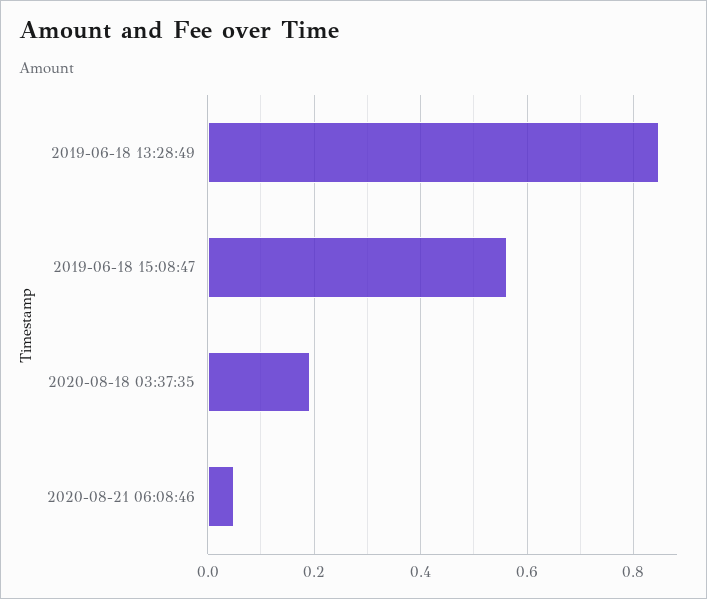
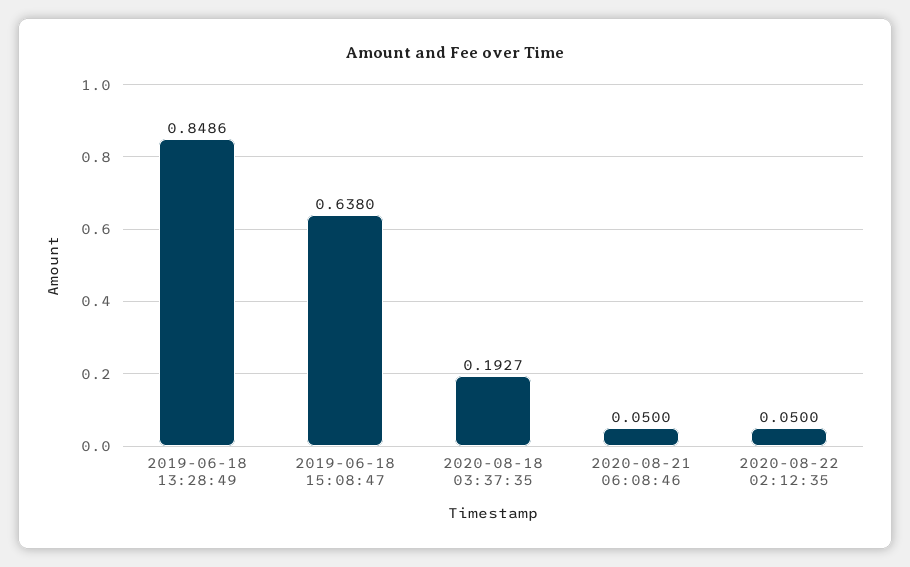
2019-06-18 15:08:47: 0.56 -> 0.638
2020-08-22 02:12:35: none -> 0.05

